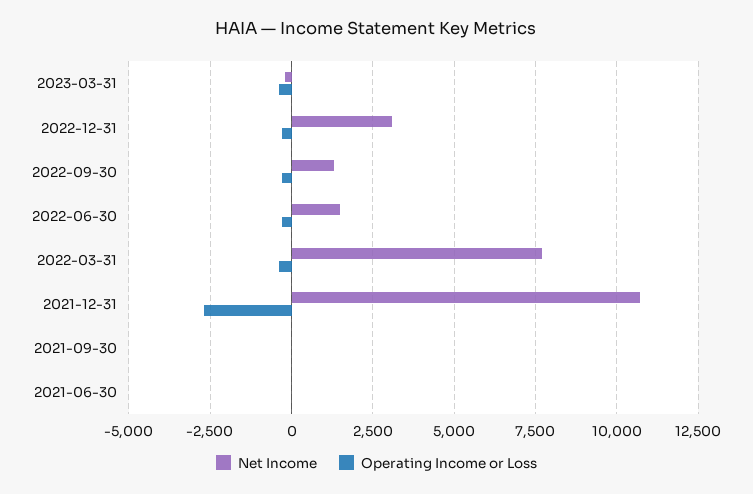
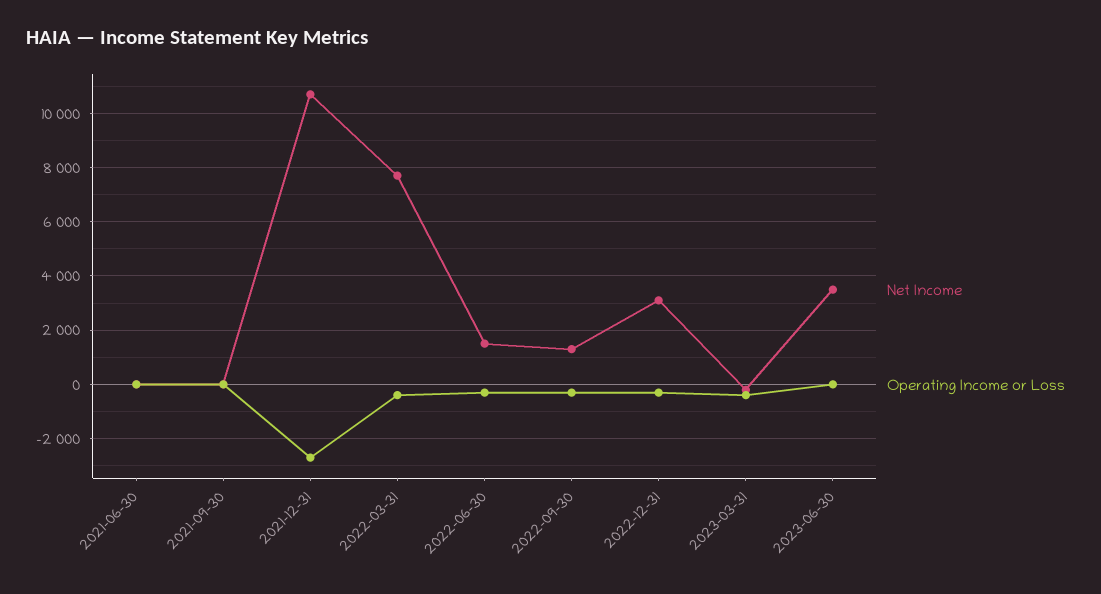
Net Income, 2023-06-30: none -> 3500
Operating Income or Loss, 2023-06-30: none -> 0

